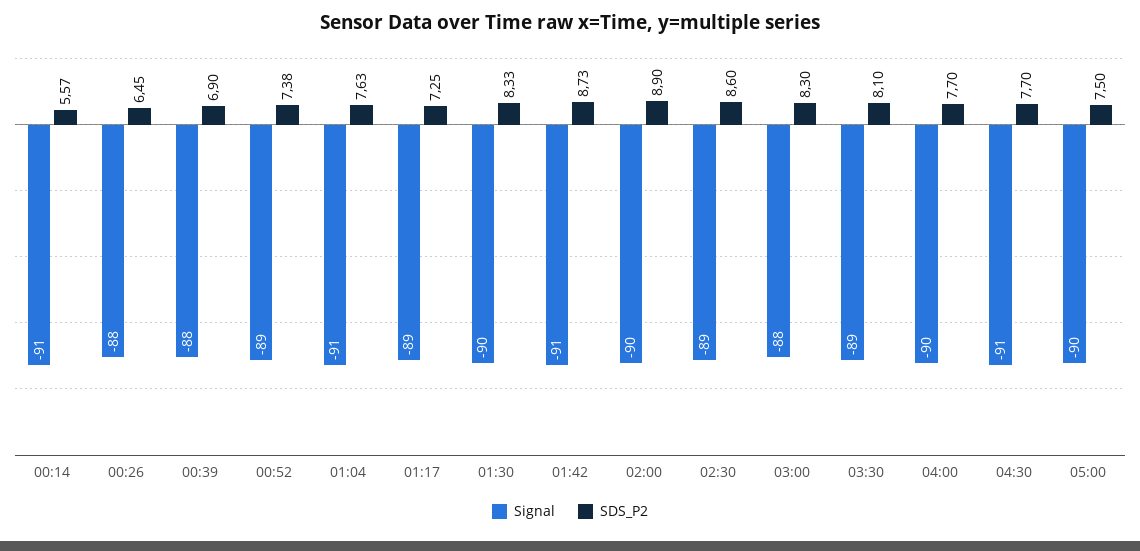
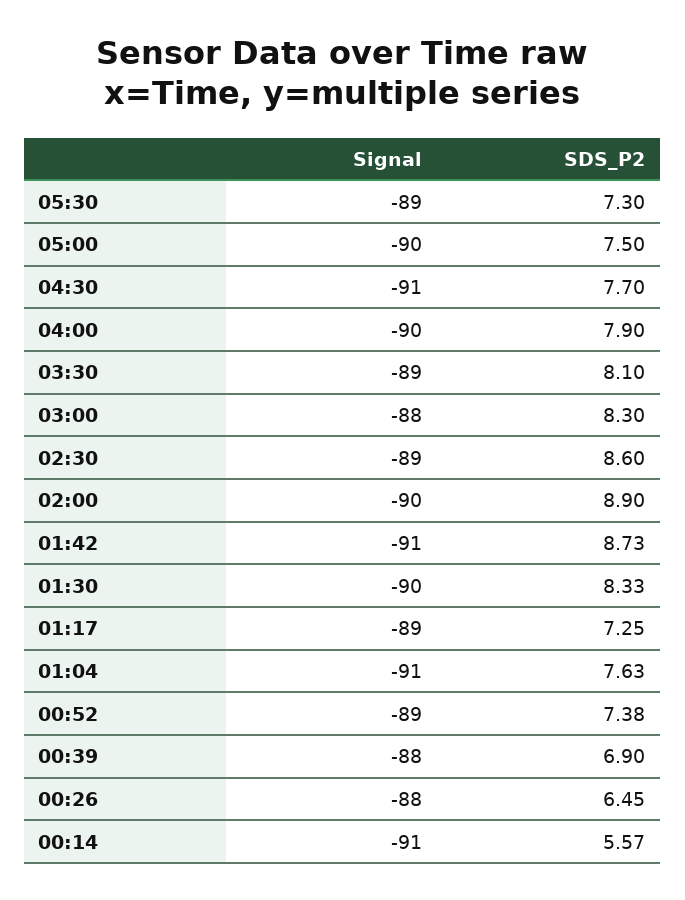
SDS_P2, 04:00: 7.7 -> 7.9
Signal, 05:30: none -> -89
SDS_P2, 05:30: none -> 7.3

